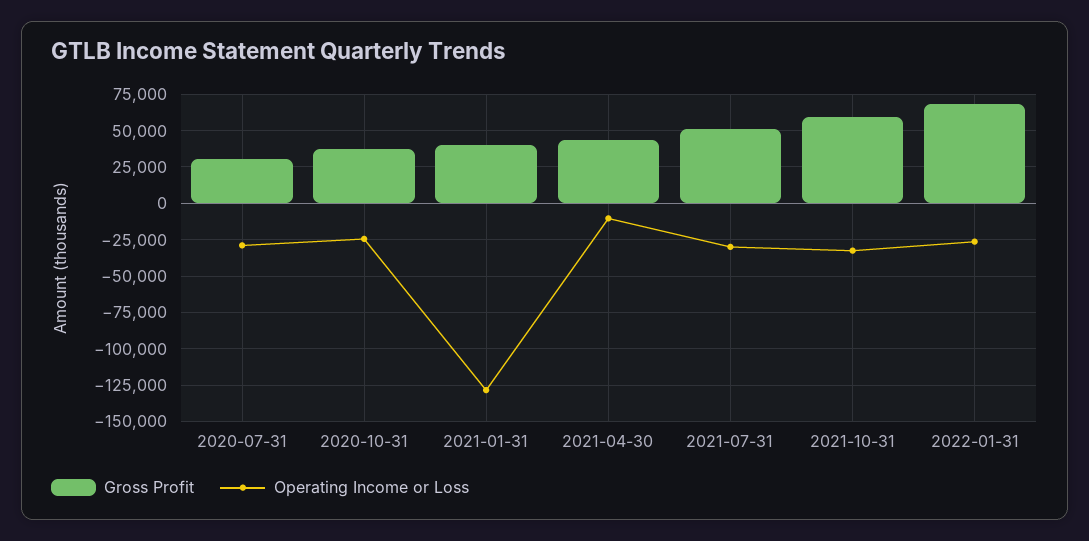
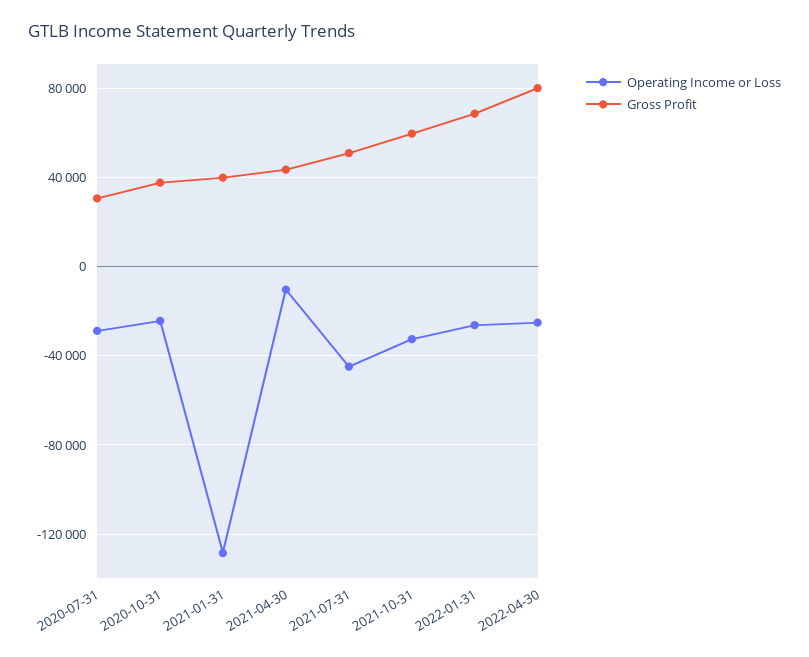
Operating Income or Loss, 2021-07-31: -30000 -> -45000
Operating Income or Loss, 2022-04-30: none -> -25000
Gross Profit, 2022-04-30: none -> 80000

